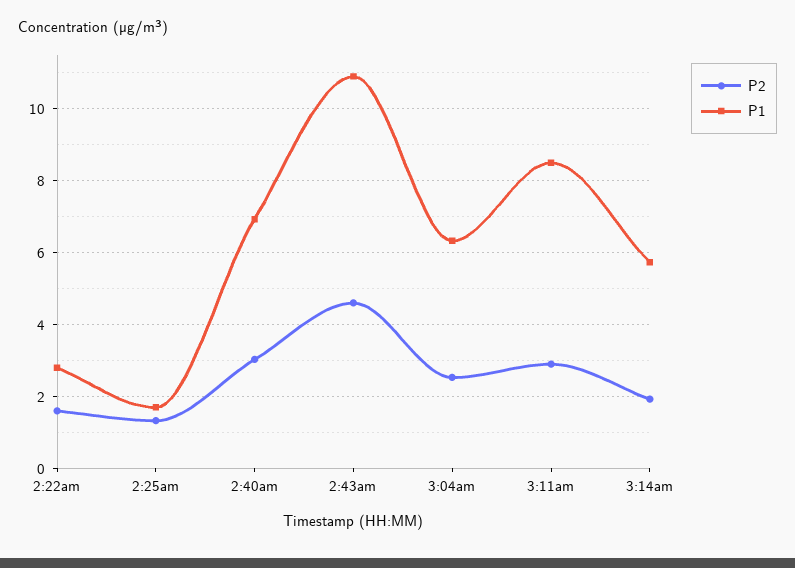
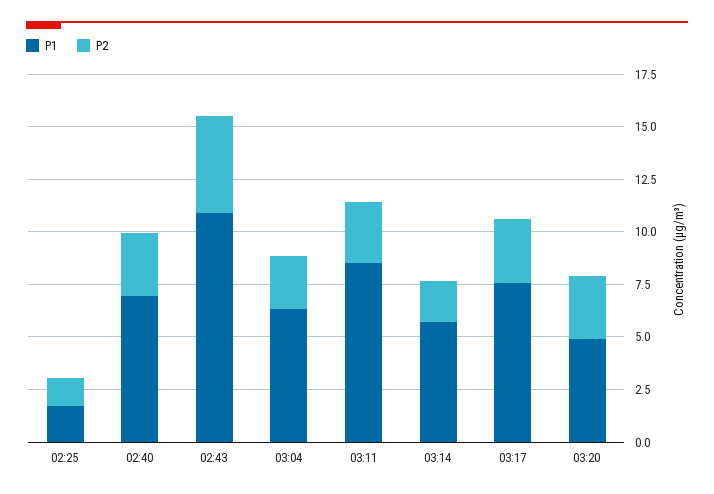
P2, 2:22am: 1.6 -> none
P1, 2:22am: 2.8 -> none
P1, 03:17: none -> 7.5
P2, 03:17: none -> 3
P1, 03:20: none -> 5
P2, 03:20: none -> 3

